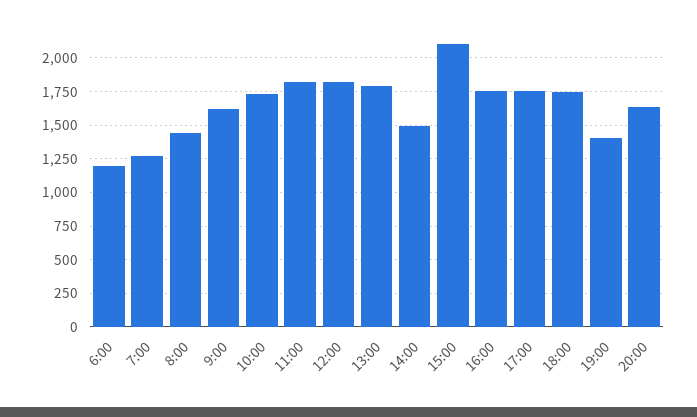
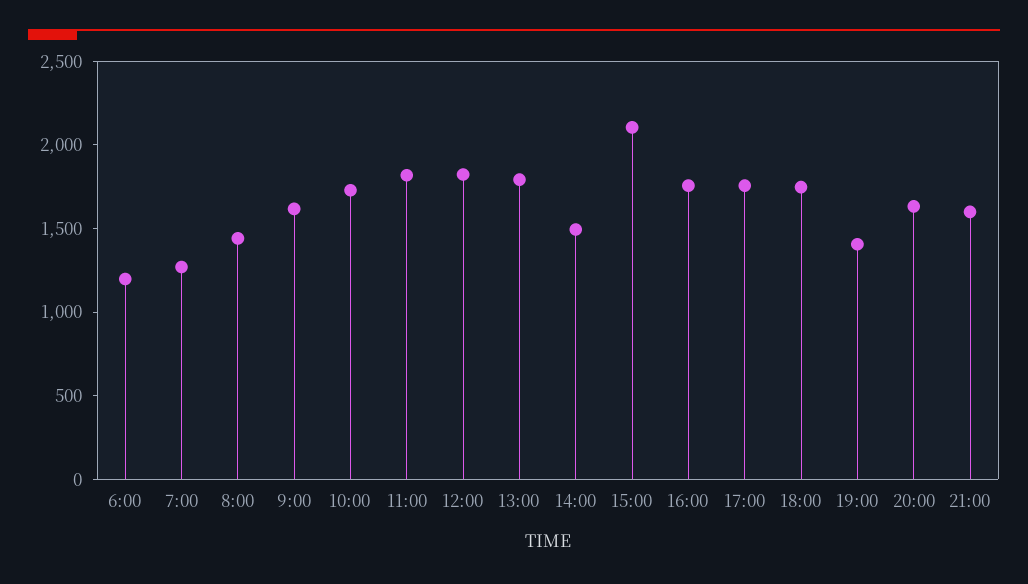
21:00: none -> 1600

